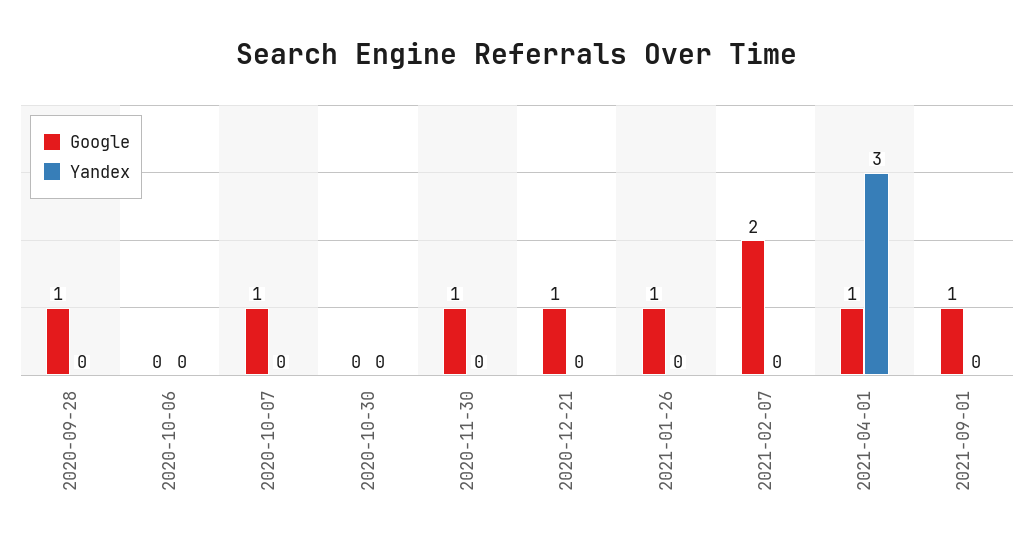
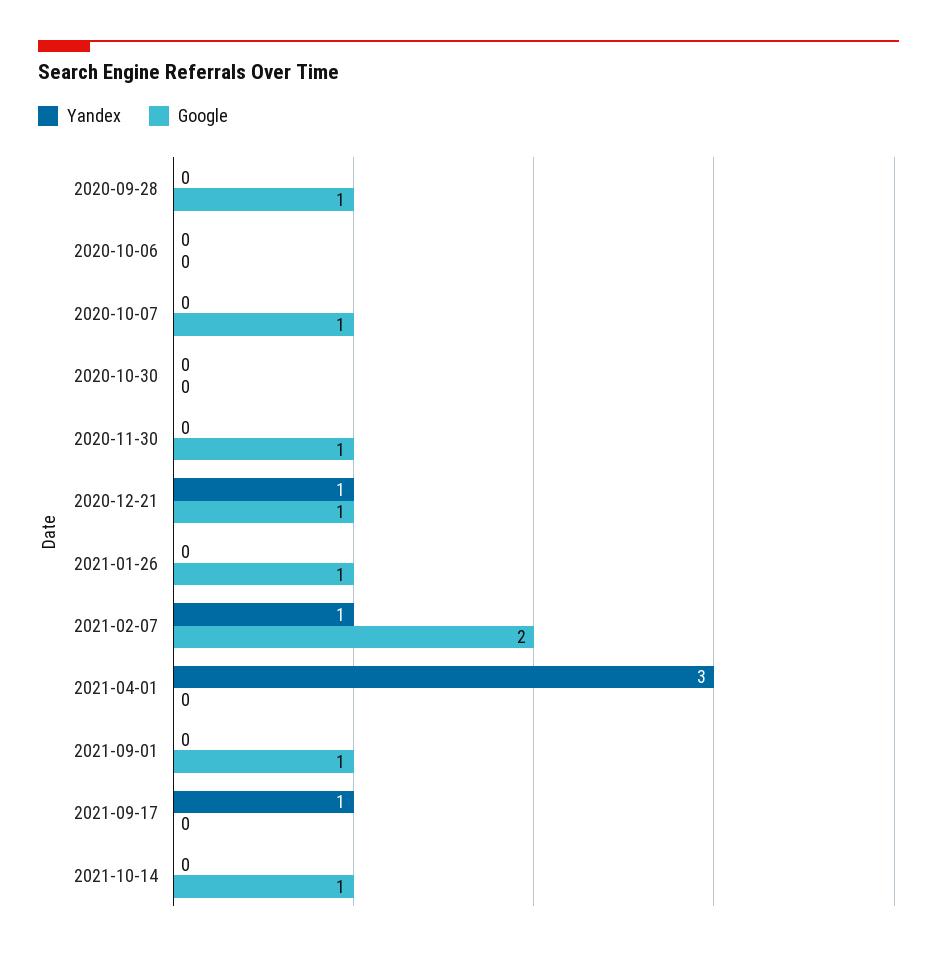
Yandex, 2020-12-21: 0 -> 1
Yandex, 2021-02-07: 0 -> 1
Google, 2021-04-01: 1 -> 0
Yandex, 2021-09-17: none -> 1
Google, 2021-09-17: none -> 0
Yandex, 2021-10-14: none -> 0
Google, 2021-10-14: none -> 1

